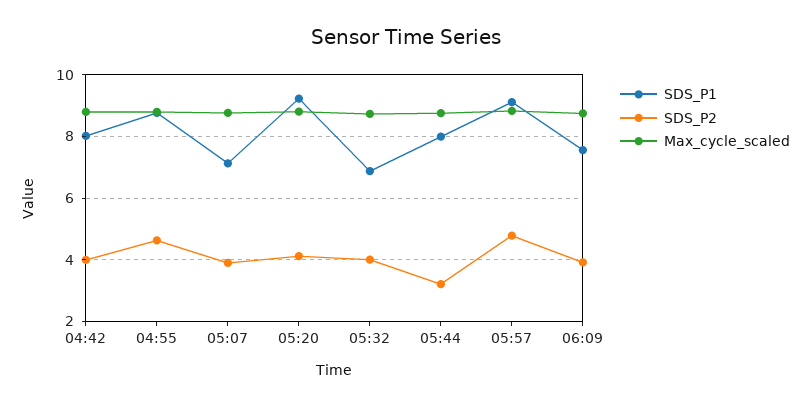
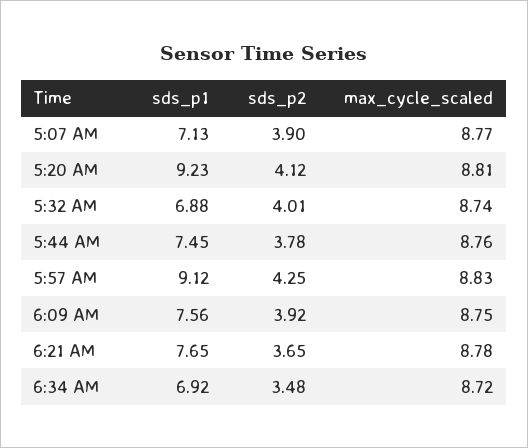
SDS_P1, 04:42: 8 -> none
SDS_P2, 04:42: 4 -> none
Max_cycle_scaled, 04:42: 8.8 -> none
SDS_P1, 04:55: 8.8 -> none
SDS_P2, 04:55: 4.6 -> none
Max_cycle_scaled, 04:55: 8.8 -> none
SDS_P1, 05:44: 8 -> 7.45
SDS_P2, 05:44: 3.2 -> 3.78
SDS_P2, 05:57: 4.8 -> 4.25
SDS_P1, 6:21 AM: none -> 7.65
SDS_P2, 6:21 AM: none -> 3.65
Max_cycle_scaled, 6:21 AM: none -> 8.78
SDS_P1, 6:34 AM: none -> 6.92
SDS_P2, 6:34 AM: none -> 3.48
Max_cycle_scaled, 6:34 AM: none -> 8.72

